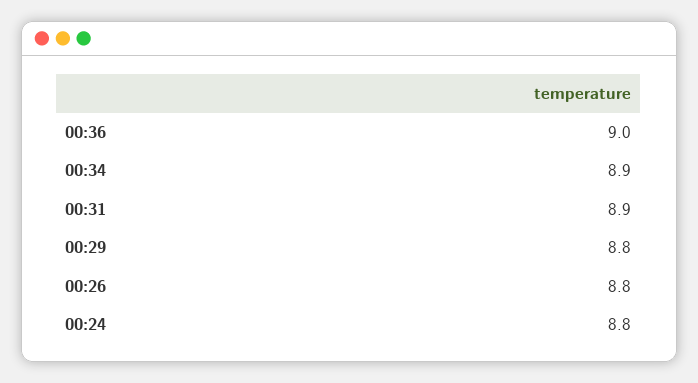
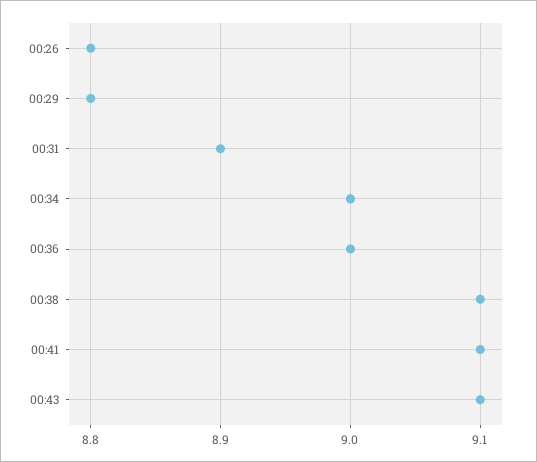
00:34: 8.9 -> 9
00:24: 8.8 -> none
00:38: none -> 9.1
00:41: none -> 9.1
00:43: none -> 9.1

